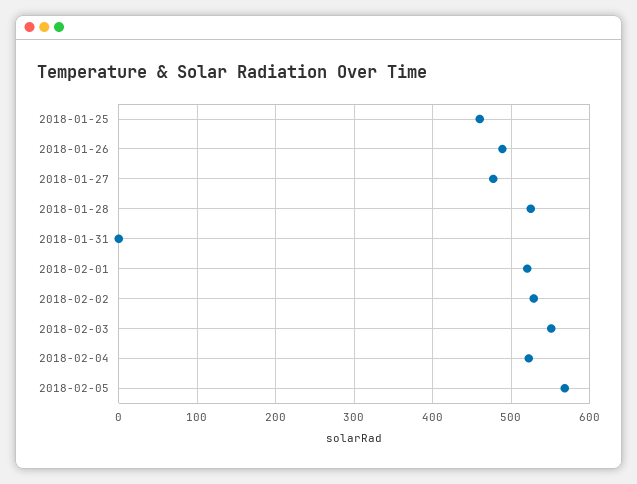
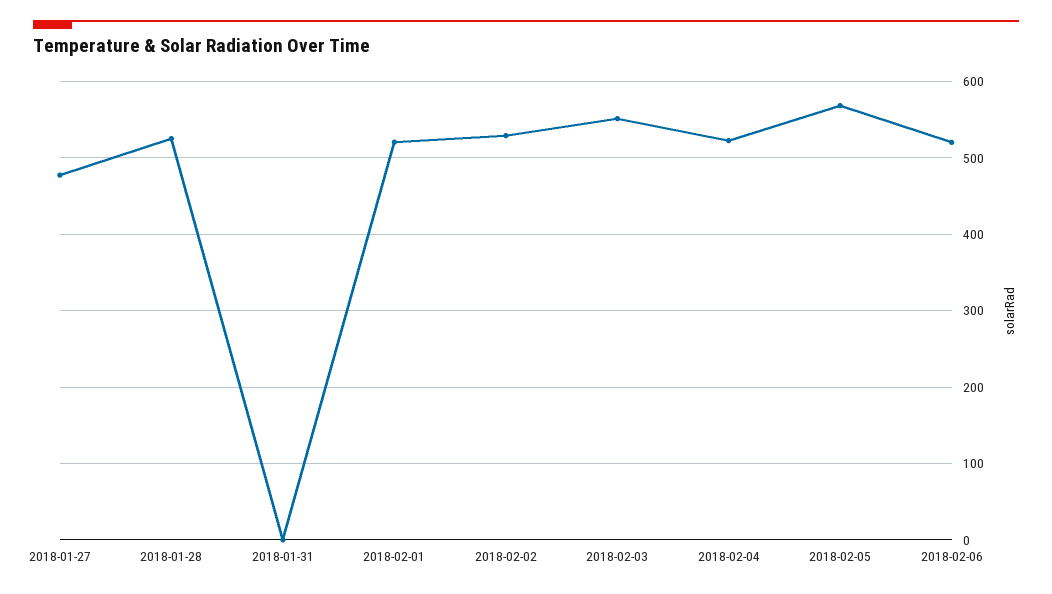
2018-01-25: 460 -> none
2018-01-26: 490 -> none
2018-02-06: none -> 520

